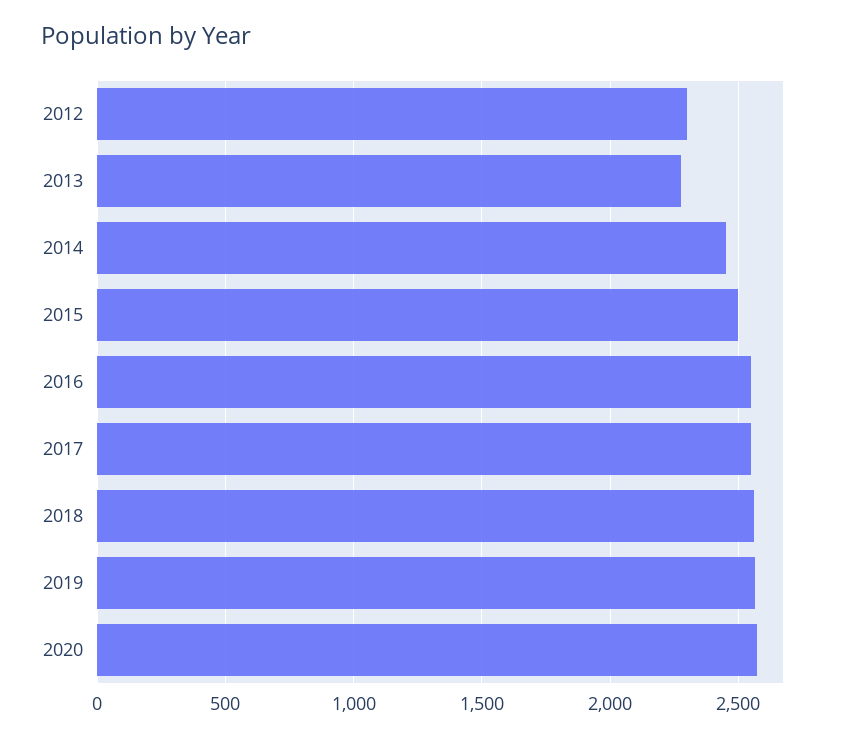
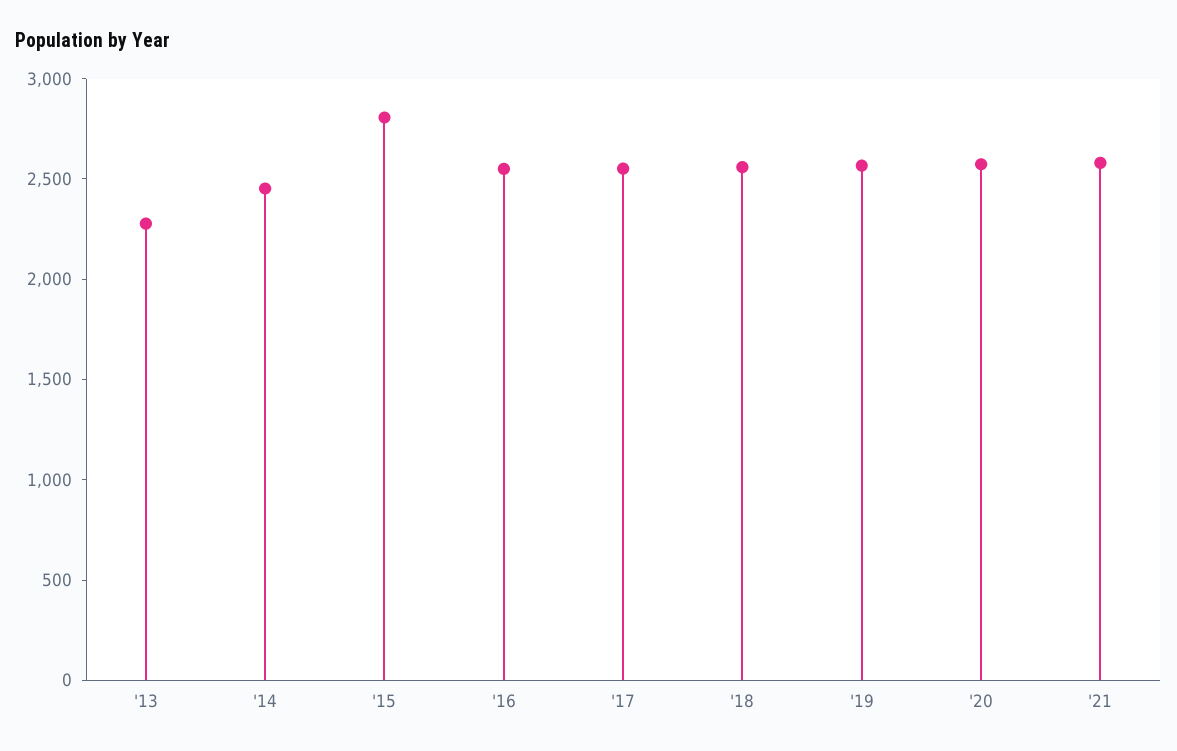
2012: 2300 -> none
2015: 2500 -> 2800
'21: none -> 2600

